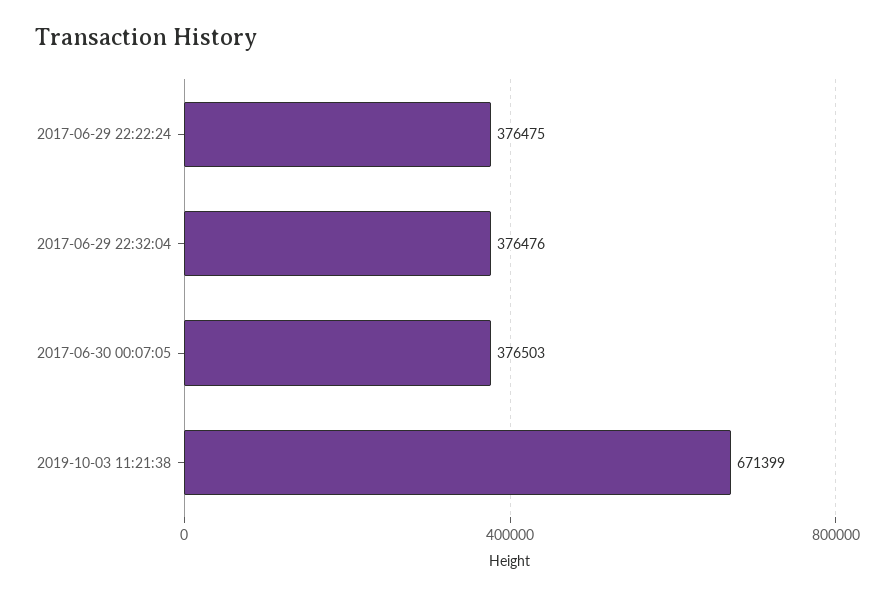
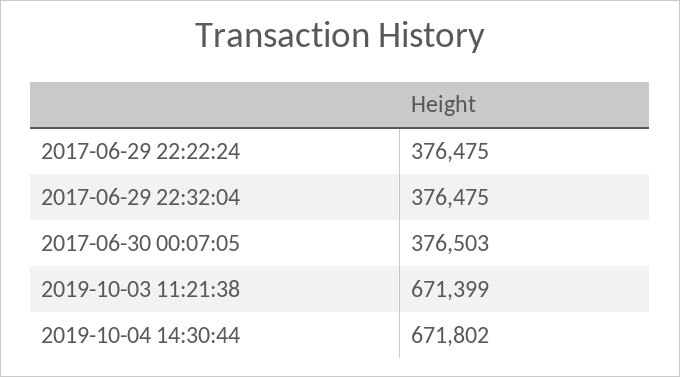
2017-06-29 22:32:04: 376476 -> 376475
2019-10-04 14:30:44: none -> 671802

